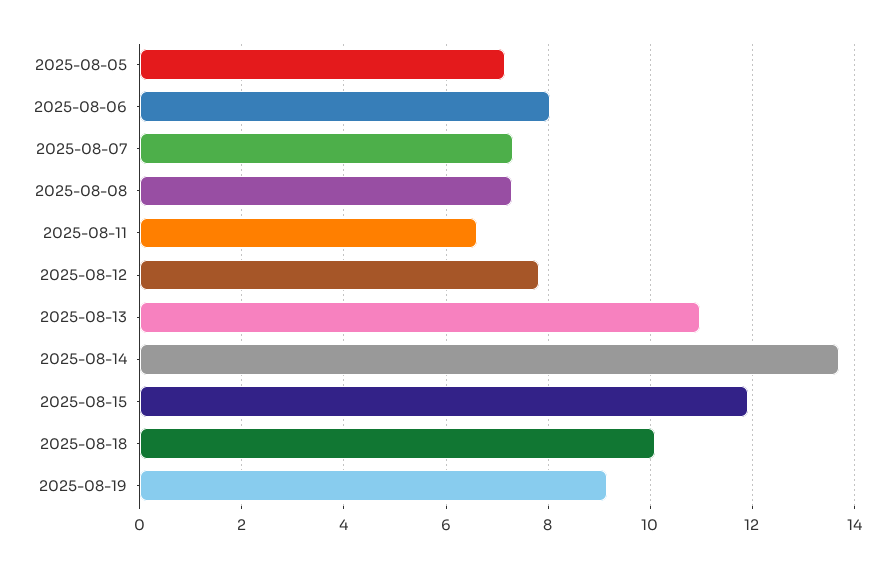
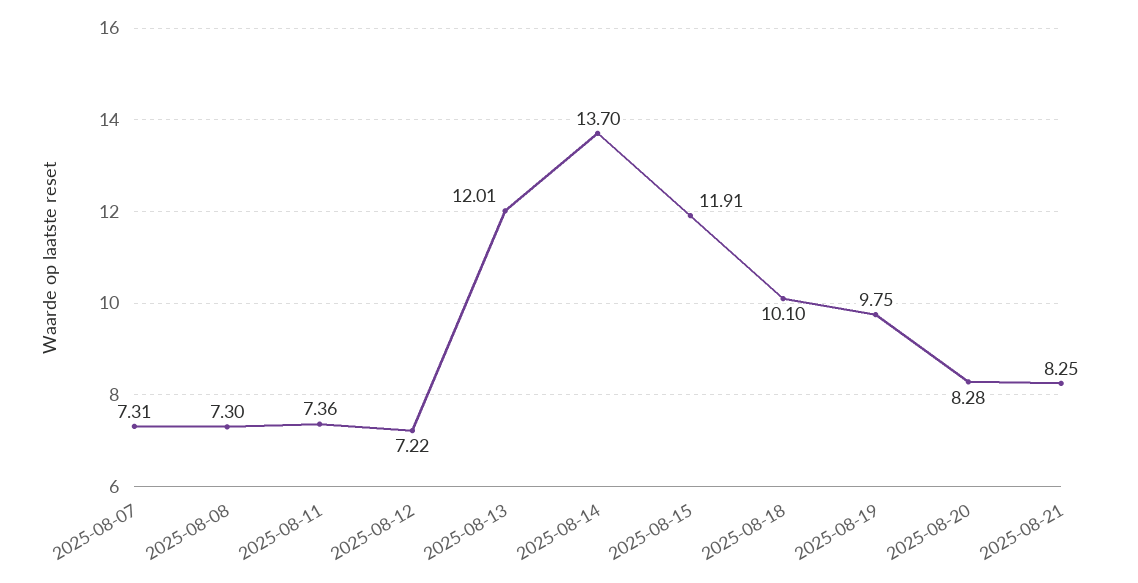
2025-08-05: 7.2 -> none
2025-08-06: 8 -> none
2025-08-11: 6.6 -> 7.36
2025-08-12: 7.8 -> 7.22
2025-08-13: 11 -> 12.01
2025-08-19: 9.2 -> 9.75
2025-08-20: none -> 8.28
2025-08-21: none -> 8.25

